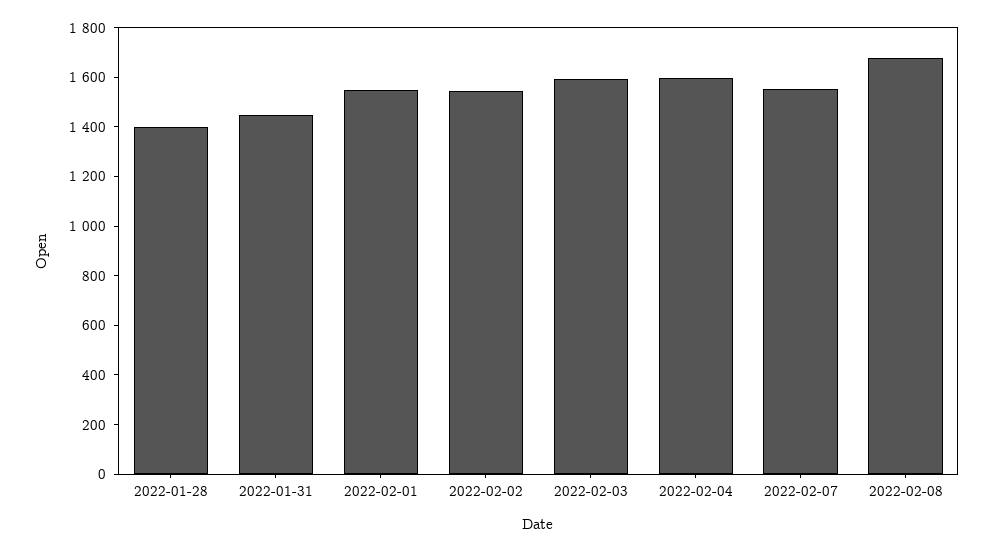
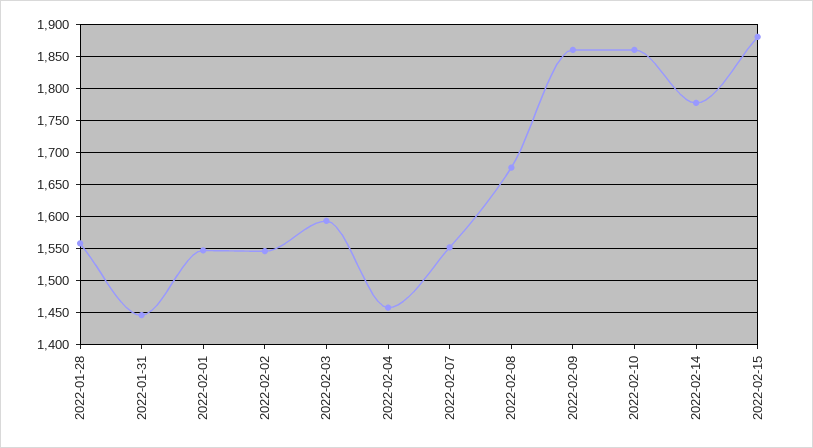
2022-01-28: 1400 -> 1560
2022-02-04: 1600 -> 1460
2022-02-09: none -> 1860
2022-02-10: none -> 1860
2022-02-14: none -> 1780
2022-02-15: none -> 1880

